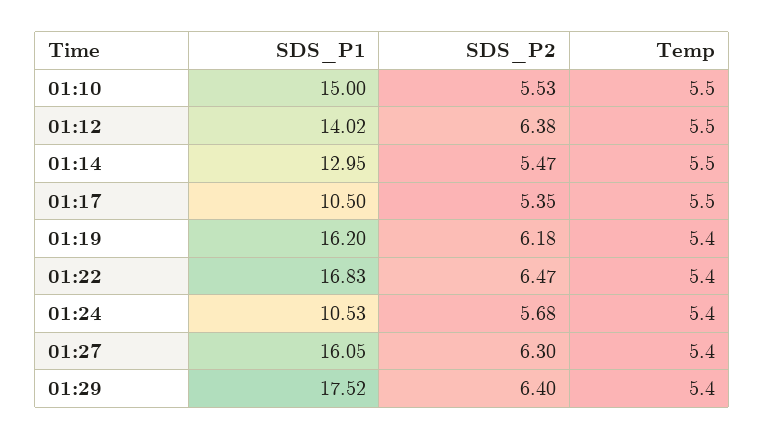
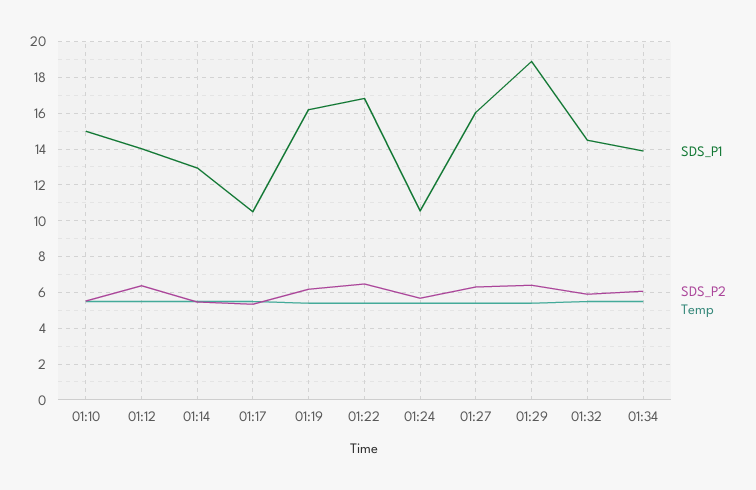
SDS_P1, 01:29: 17.52 -> 19
SDS_P1, 01:32: none -> 14.5
SDS_P2, 01:32: none -> 6
Temp, 01:32: none -> 5.5
SDS_P1, 01:34: none -> 14
SDS_P2, 01:34: none -> 6
Temp, 01:34: none -> 5.5

